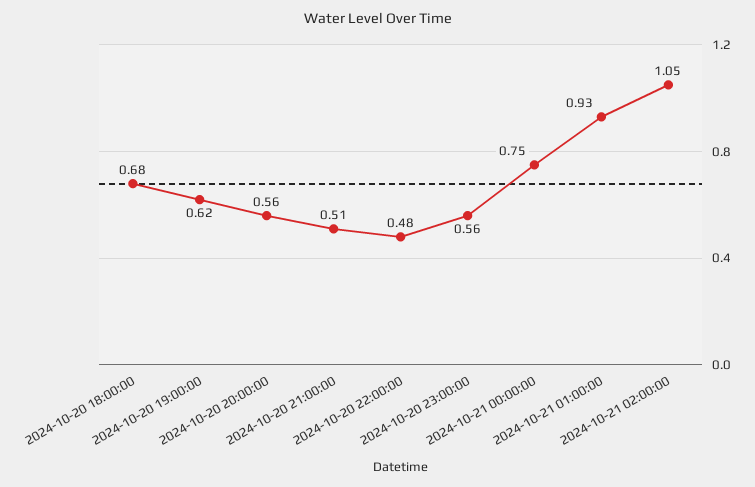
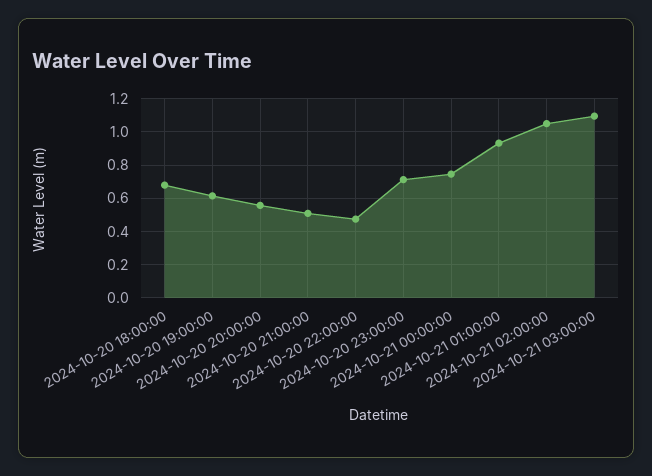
2024-10-20 23:00:00: 0.56 -> 0.7
2024-10-21 03:00:00: none -> 1.1

